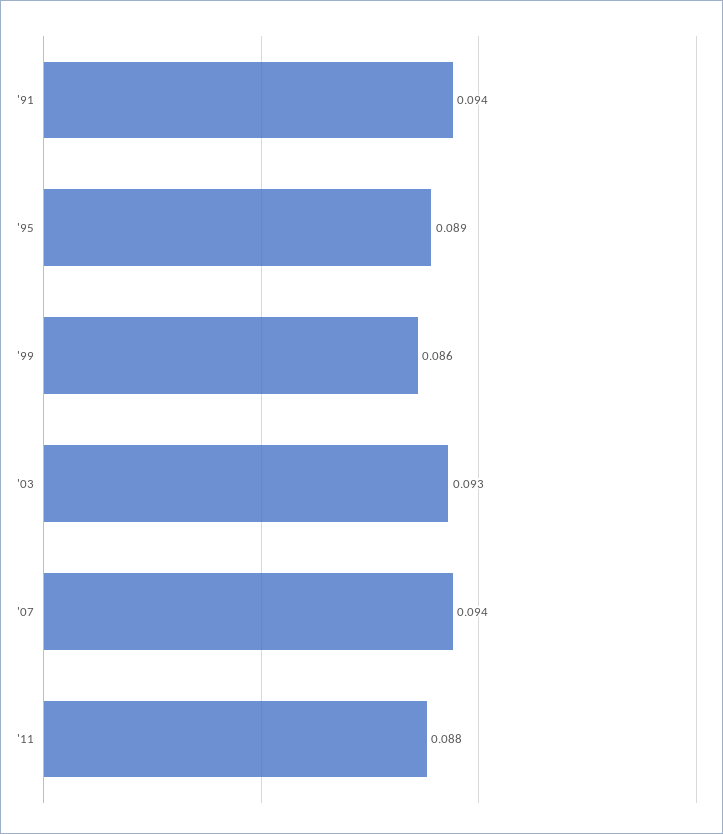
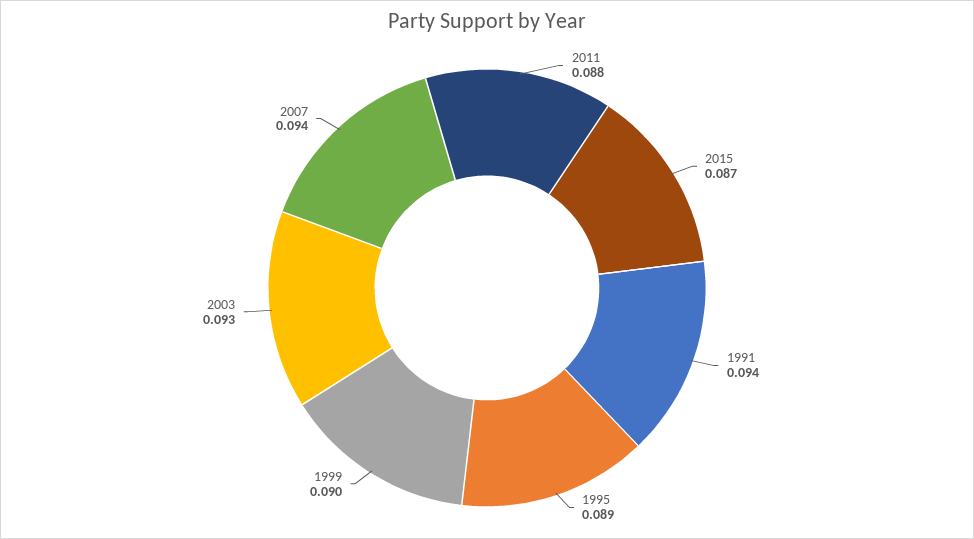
'99: 0.086 -> 0.09
2015: none -> 0.087

